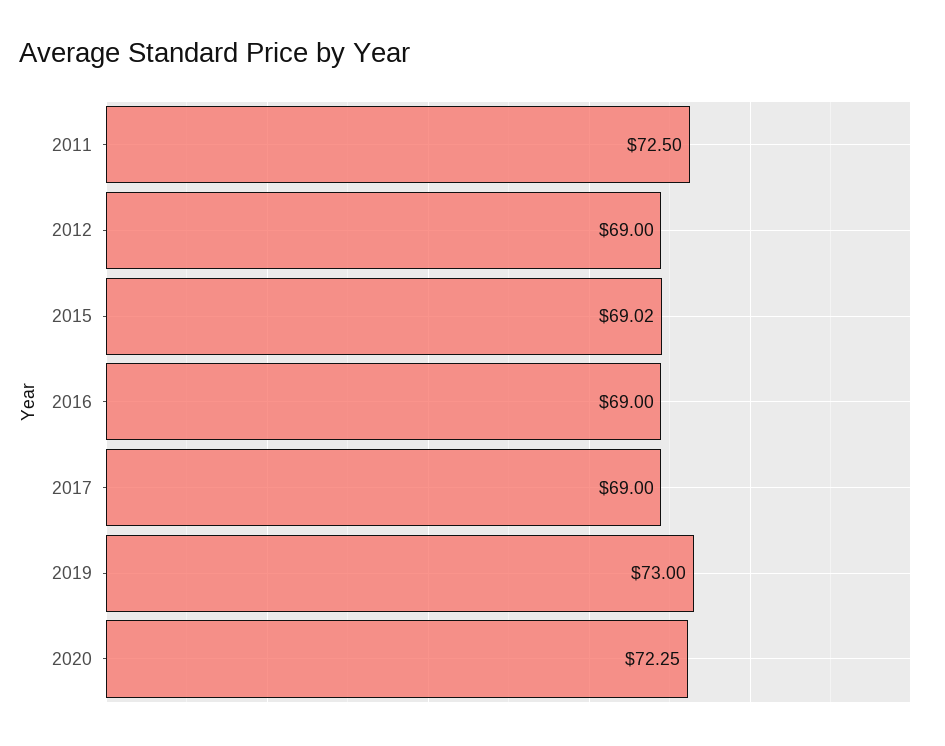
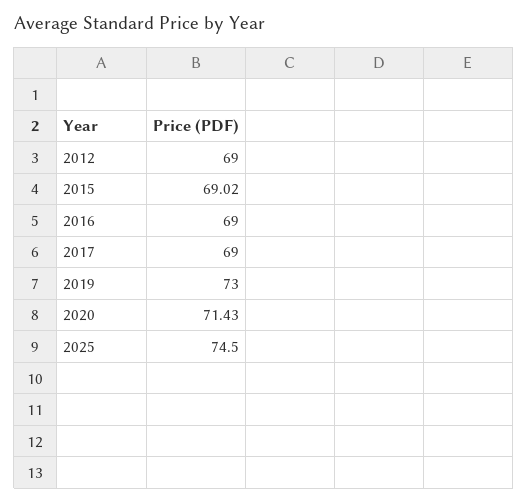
2011: 72.5 -> none
2020: 72.25 -> 71.43
2025: none -> 74.5

